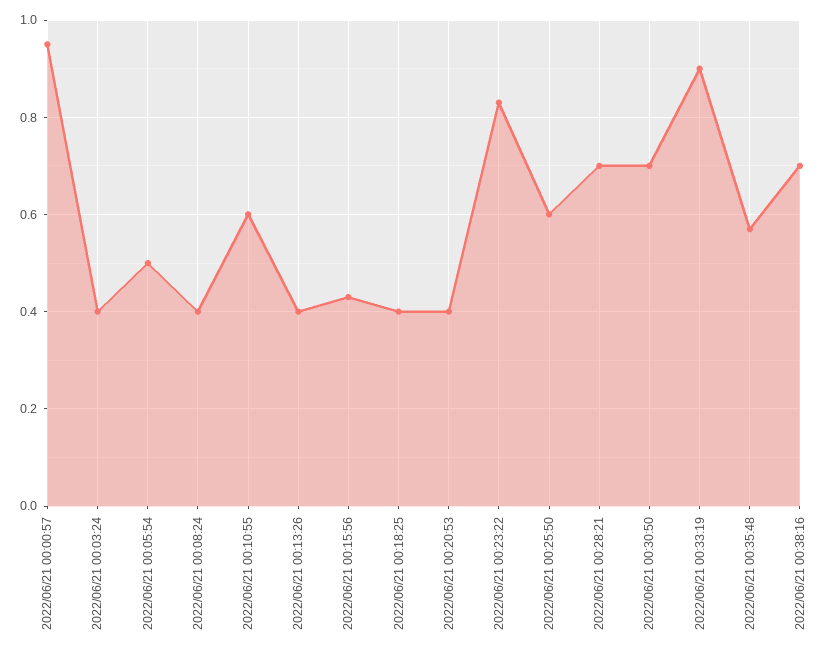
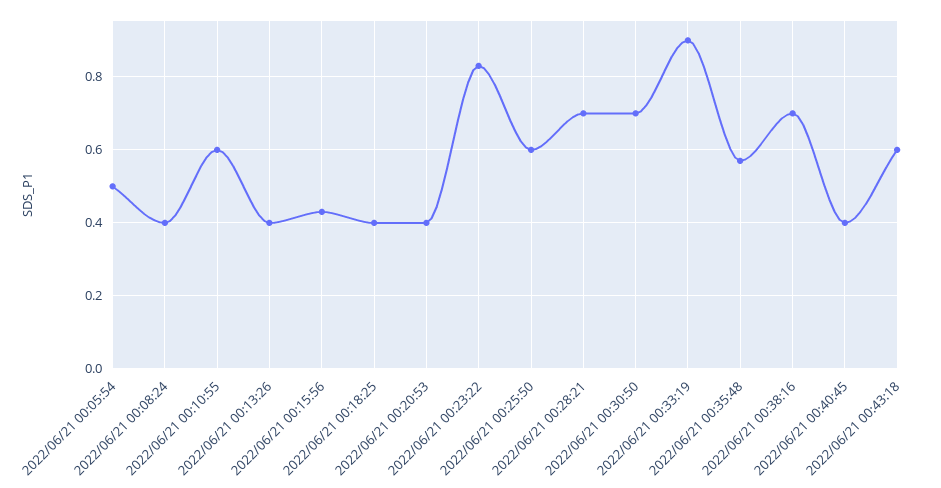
2022/06/21 00:00:57: 0.95 -> none
2022/06/21 00:03:24: 0.4 -> none
2022/06/21 00:40:45: none -> 0.4
2022/06/21 00:43:18: none -> 0.6

